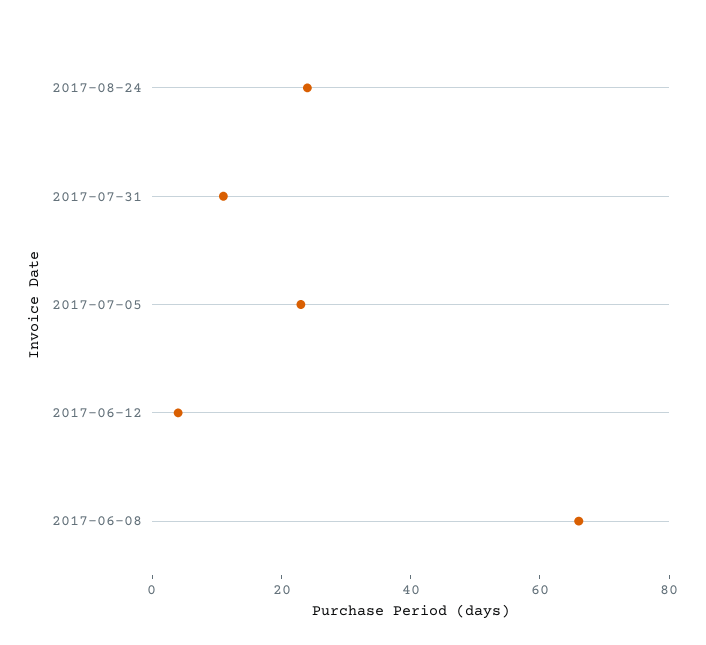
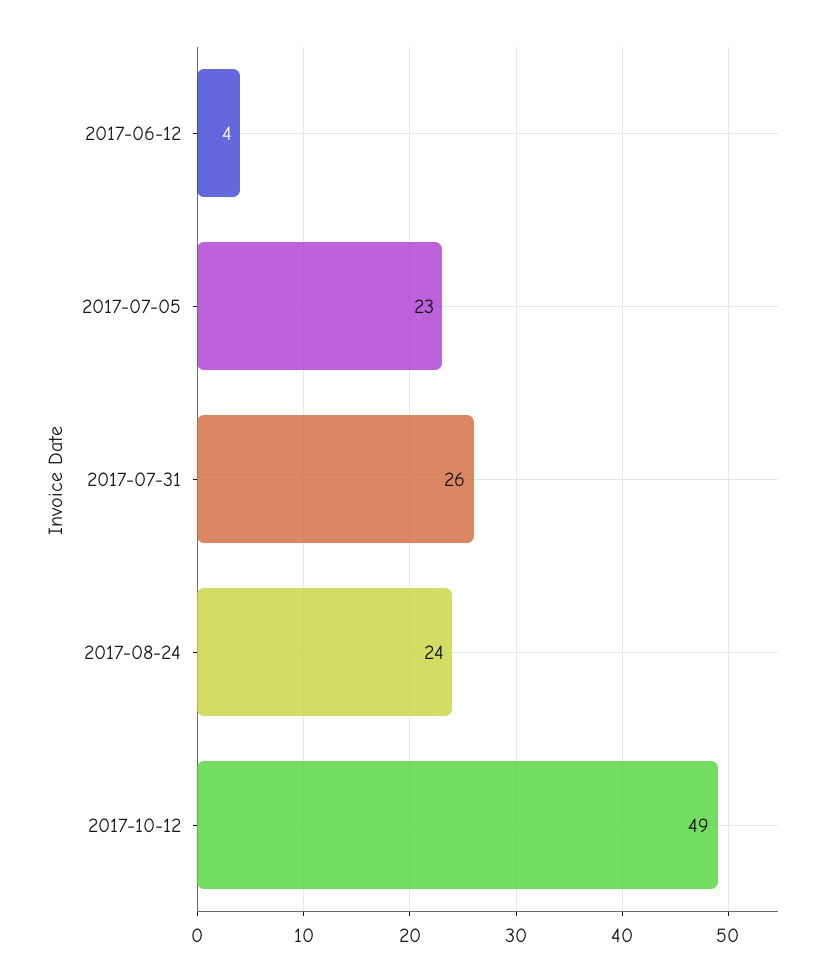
2017-07-31: 10 -> 26
2017-06-08: 65 -> none
2017-10-12: none -> 49

